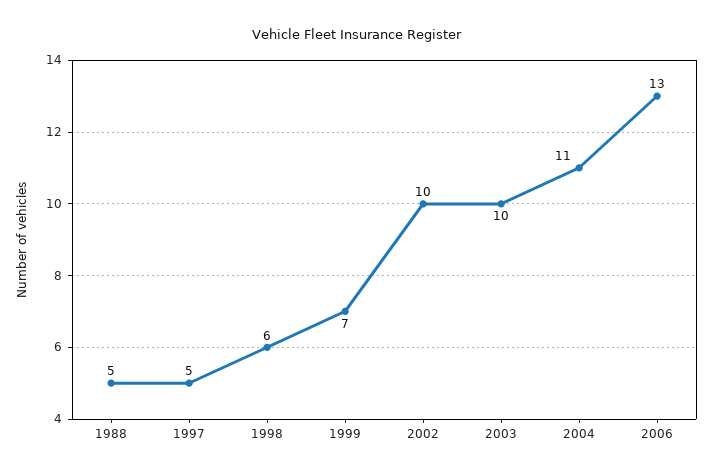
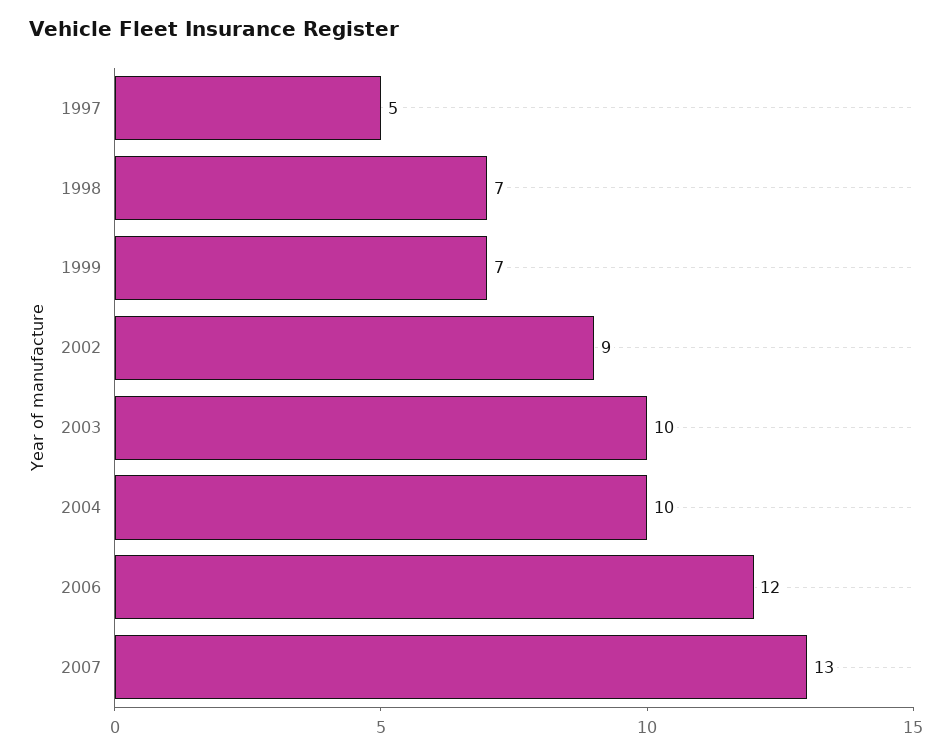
1988: 5 -> none
1998: 6 -> 7
2002: 10 -> 9
2004: 11 -> 10
2006: 13 -> 12
2007: none -> 13

